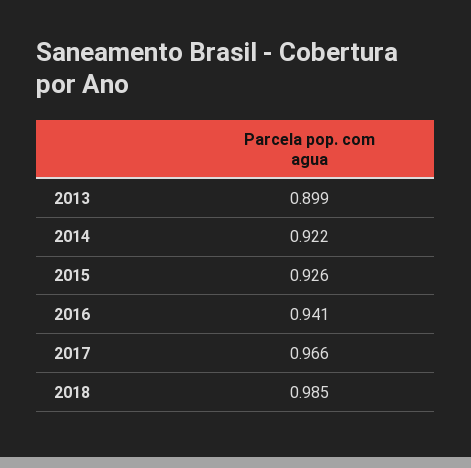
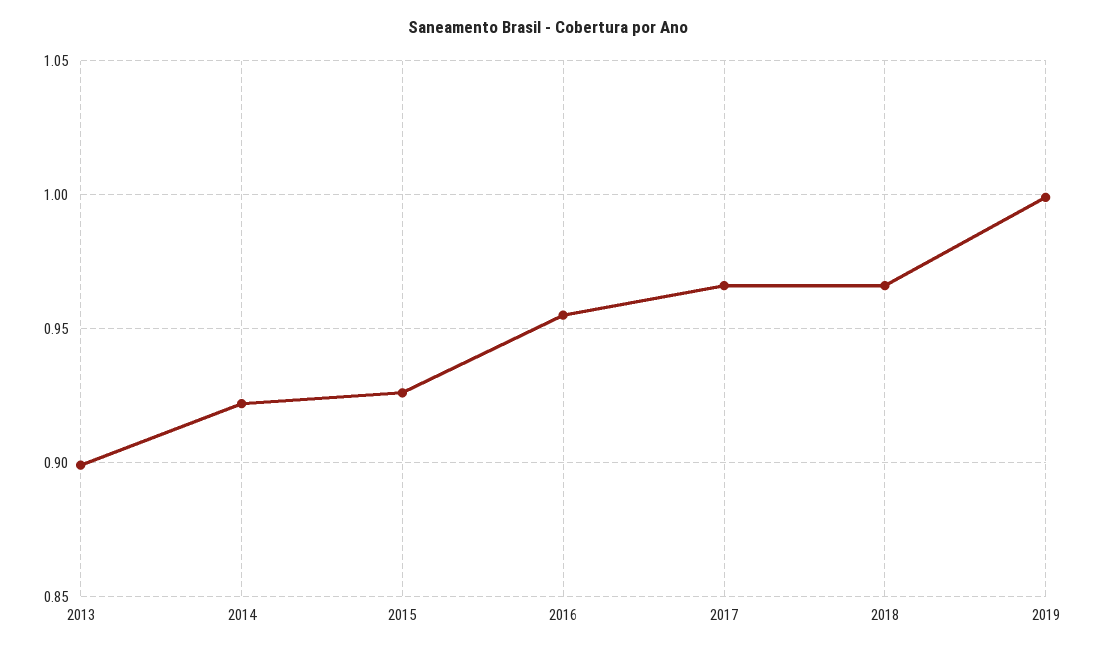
2016: 0.941 -> 0.955
2018: 0.985 -> 0.965
2019: none -> 1

